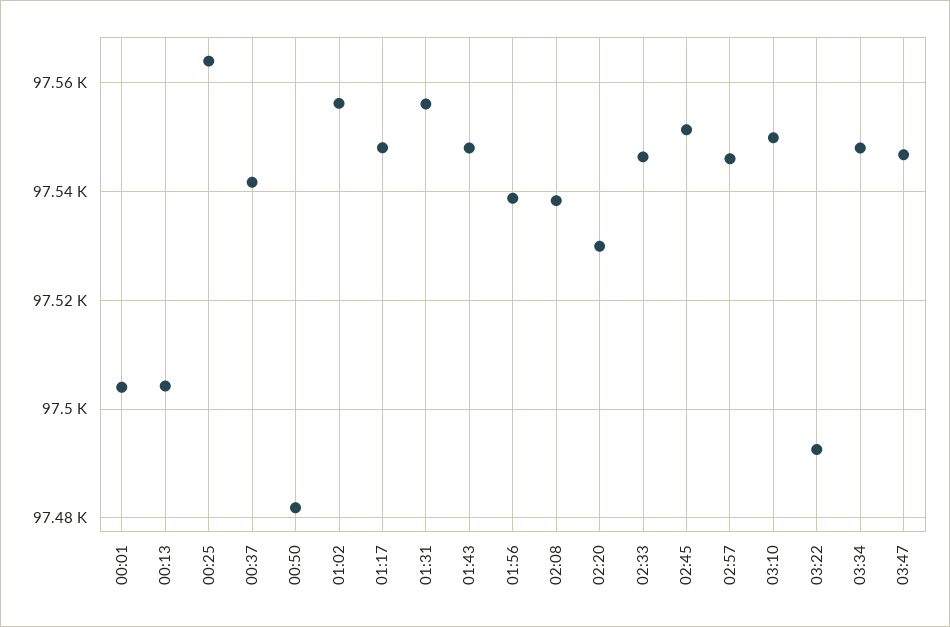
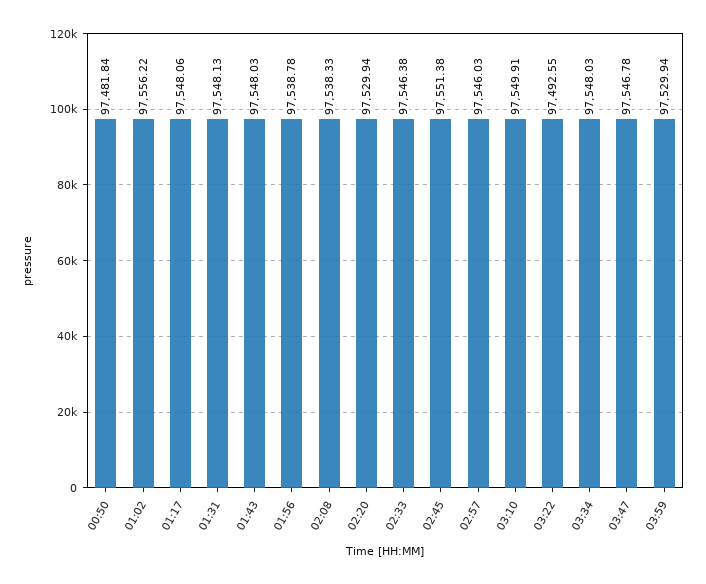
00:01: 97504 -> none
00:13: 97504 -> none
00:25: 97564 -> none
00:37: 97542 -> none
01:31: 97556 -> 97548.13
03:59: none -> 97529.94

